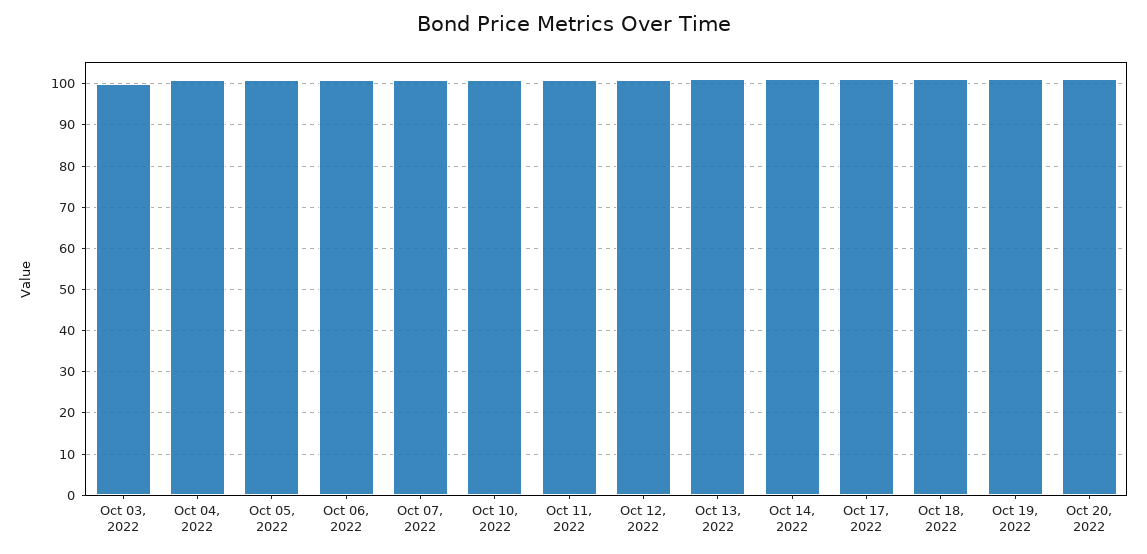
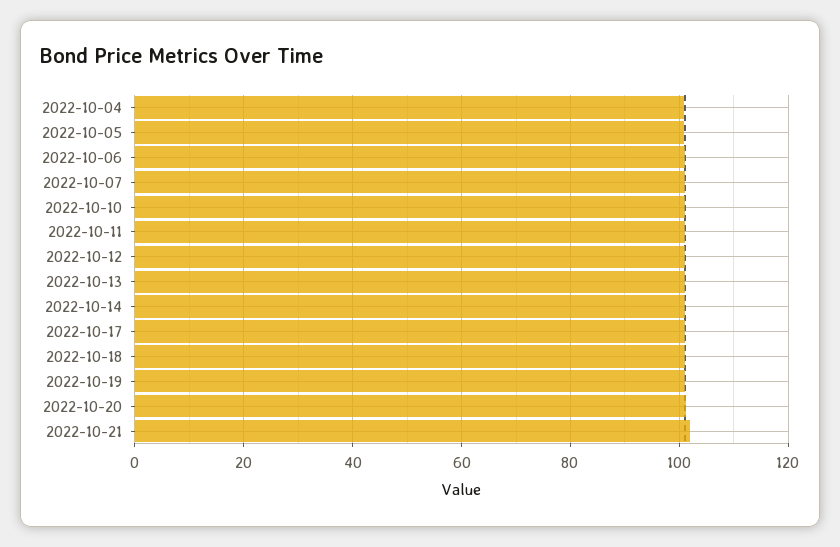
Oct 03, 2022: 100 -> none
2022-10-21: none -> 102

